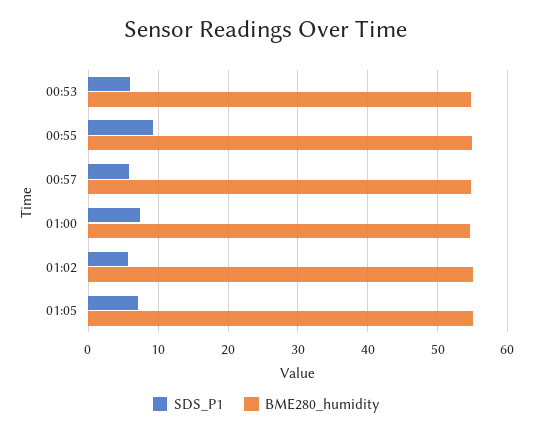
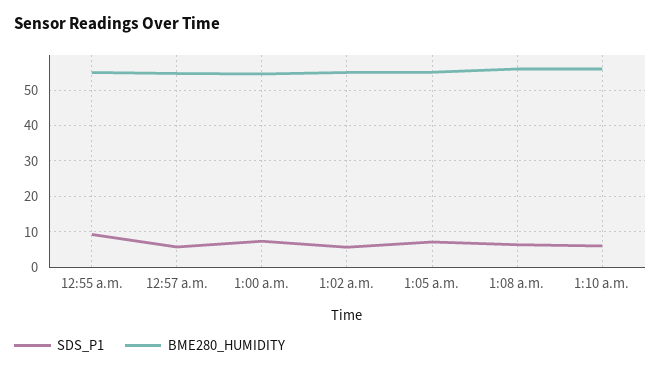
SDS_P1, 00:53: 6 -> none
BME280_humidity, 00:53: 55 -> none
SDS_P1, 1:08 a.m.: none -> 6
BME280_humidity, 1:08 a.m.: none -> 56
SDS_P1, 1:10 a.m.: none -> 6
BME280_humidity, 1:10 a.m.: none -> 56

